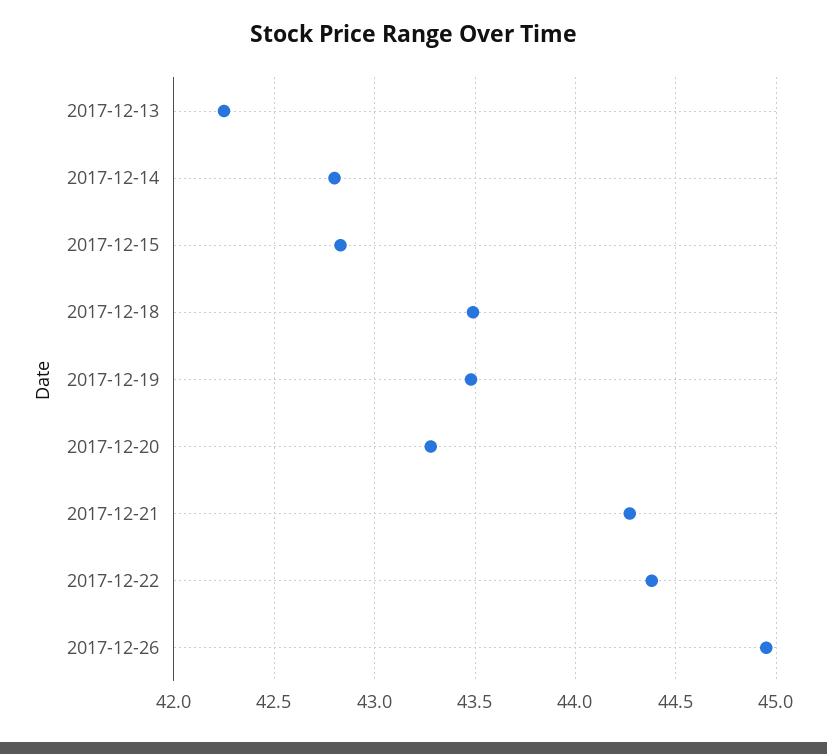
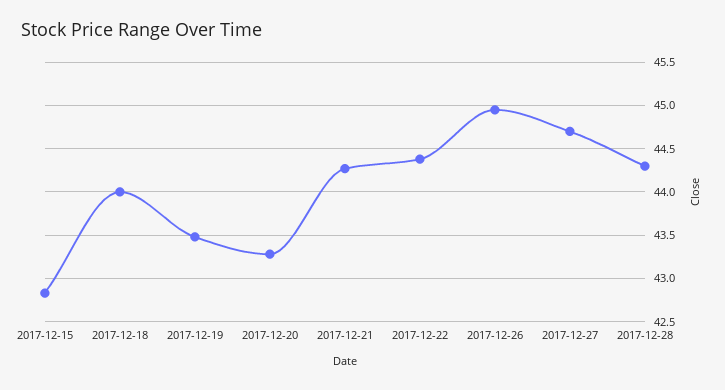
2017-12-13: 42.25 -> none
2017-12-14: 42.8 -> none
2017-12-18: 43.5 -> 44
2017-12-27: none -> 44.7
2017-12-28: none -> 44.3

